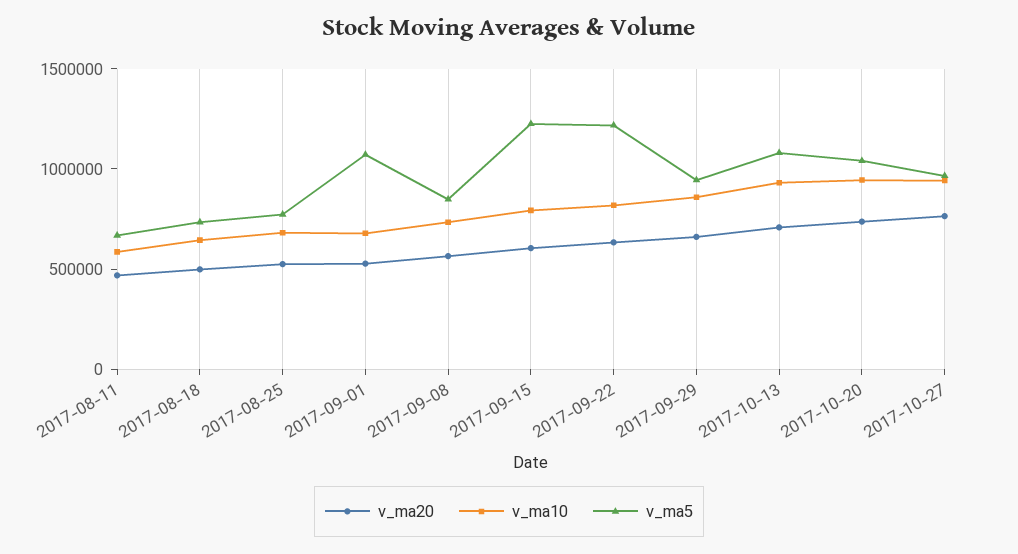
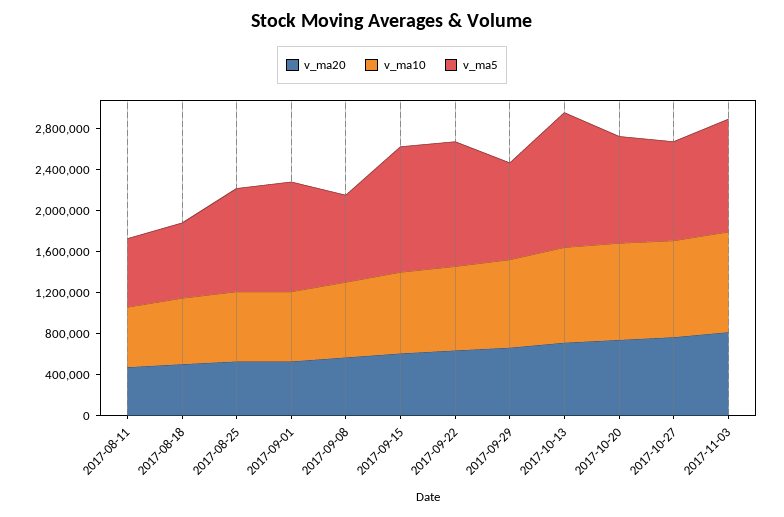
v_ma5, 2017-08-25: 800000 -> 1000000
v_ma5, 2017-10-13: 1100000 -> 1300000
v_ma20, 2017-11-03: none -> 800000
v_ma10, 2017-11-03: none -> 1000000
v_ma5, 2017-11-03: none -> 1100000

